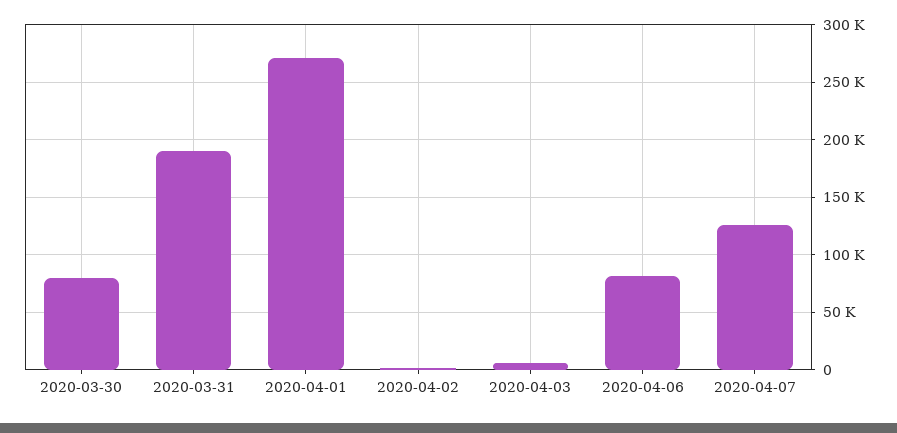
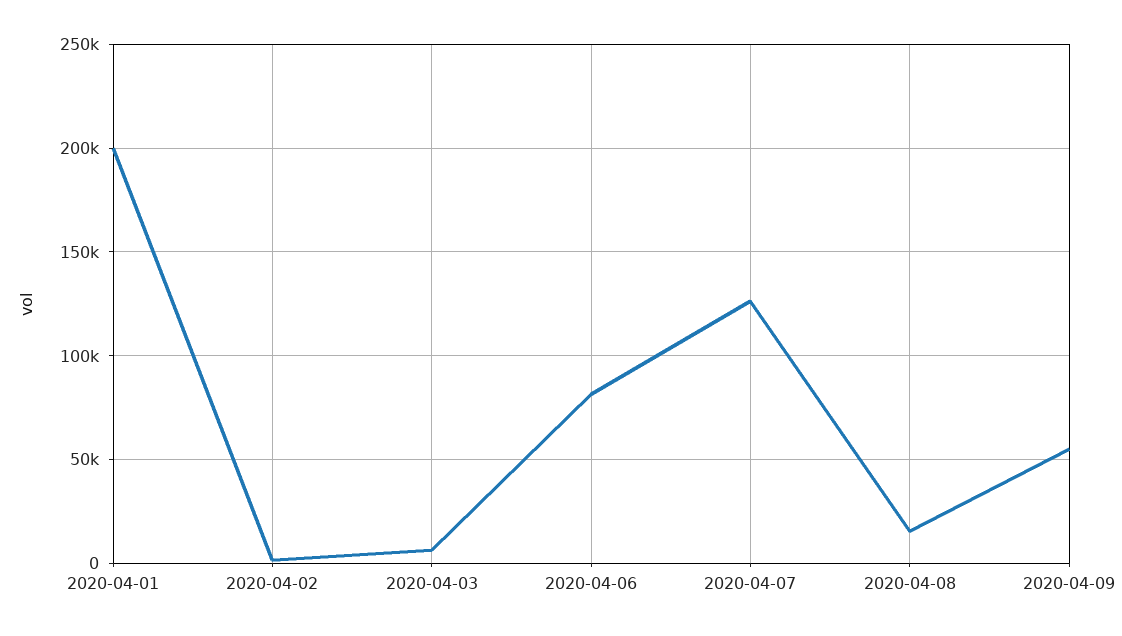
2020-03-30: 80000 -> none
2020-03-31: 190000 -> none
2020-04-01: 270000 -> 200000
2020-04-08: none -> 15000
2020-04-09: none -> 55000

